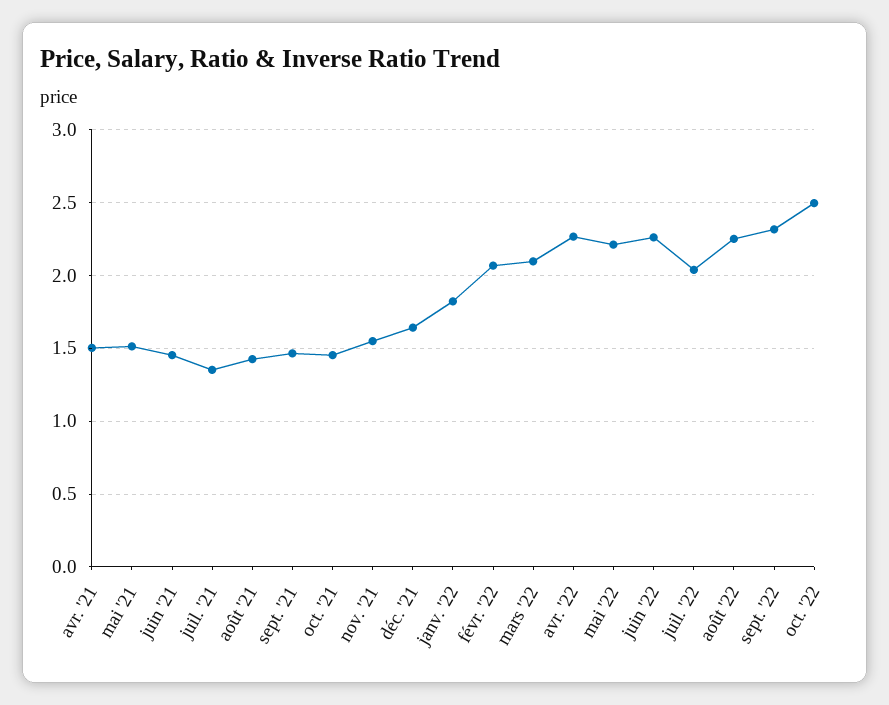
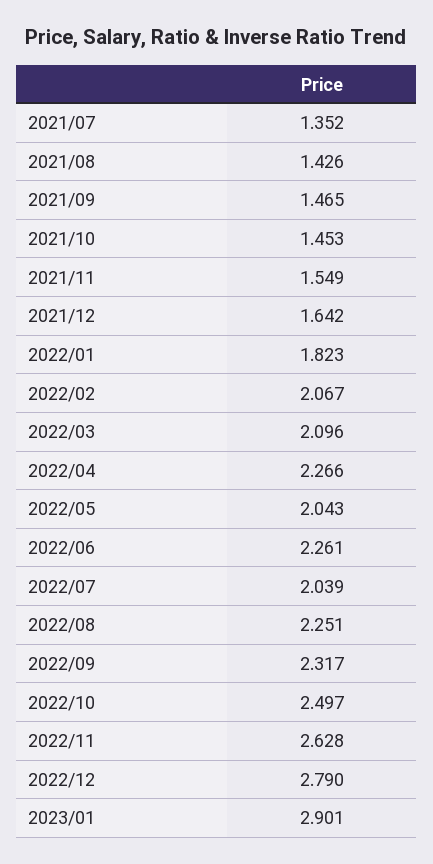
avr. '21: 1.5 -> none
mai '21: 1.5 -> none
juin '21: 1.45 -> none
mai '22: 2.2 -> 2.043
2022/11: none -> 2.628
2022/12: none -> 2.79
2023/01: none -> 2.901

